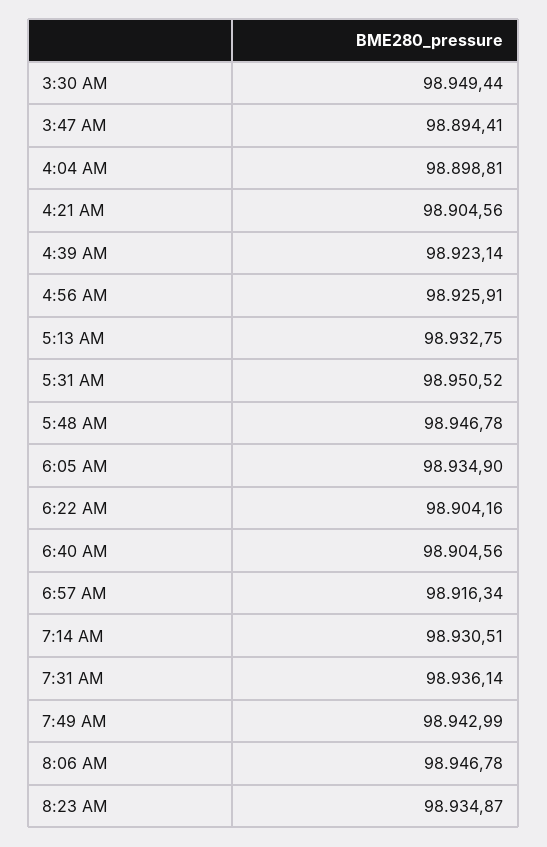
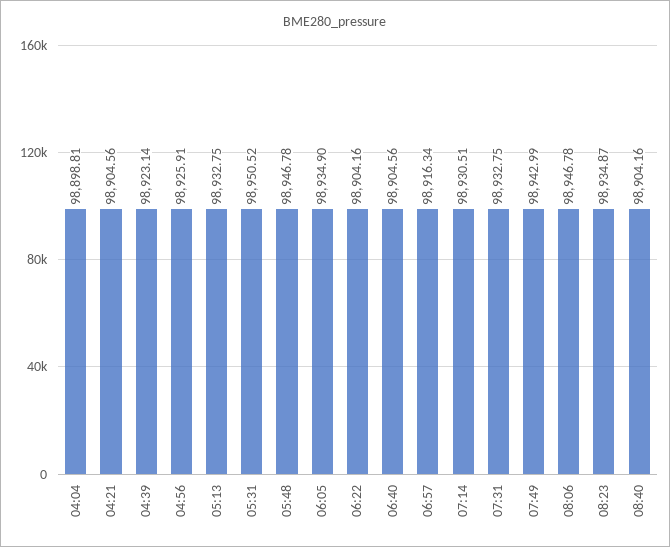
3:30 AM: 98949.44 -> none
3:47 AM: 98894.41 -> none
7:31 AM: 98936.14 -> 98932.75
08:40: none -> 98904.16

